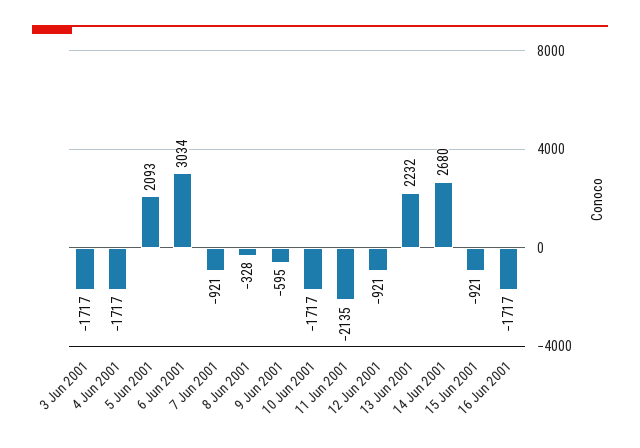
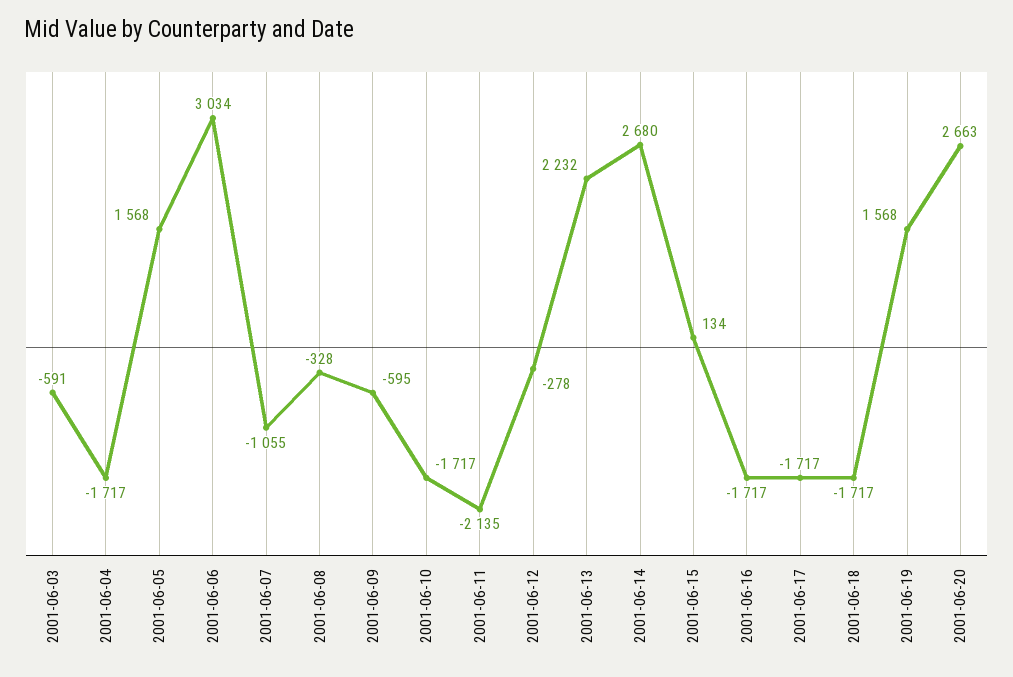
3 Jun 2001: -1717 -> -591
5 Jun 2001: 2093 -> 1568
7 Jun 2001: -921 -> -1055
12 Jun 2001: -921 -> -278
15 Jun 2001: -921 -> 134
2001-06-17: none -> -1717
2001-06-18: none -> -1717
2001-06-19: none -> 1568
2001-06-20: none -> 2663

